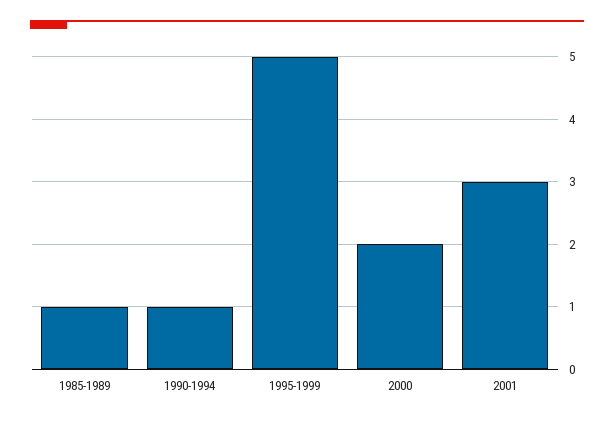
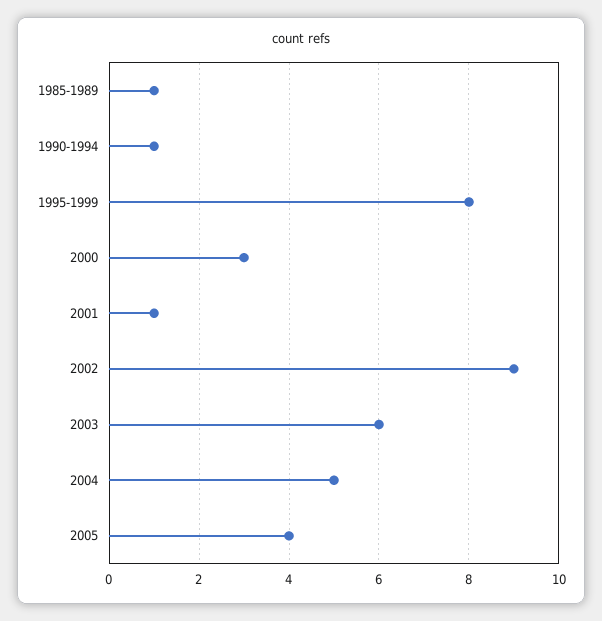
1995-1999: 5 -> 8
2000: 2 -> 3
2001: 3 -> 1
2002: none -> 9
2003: none -> 6
2004: none -> 5
2005: none -> 4

